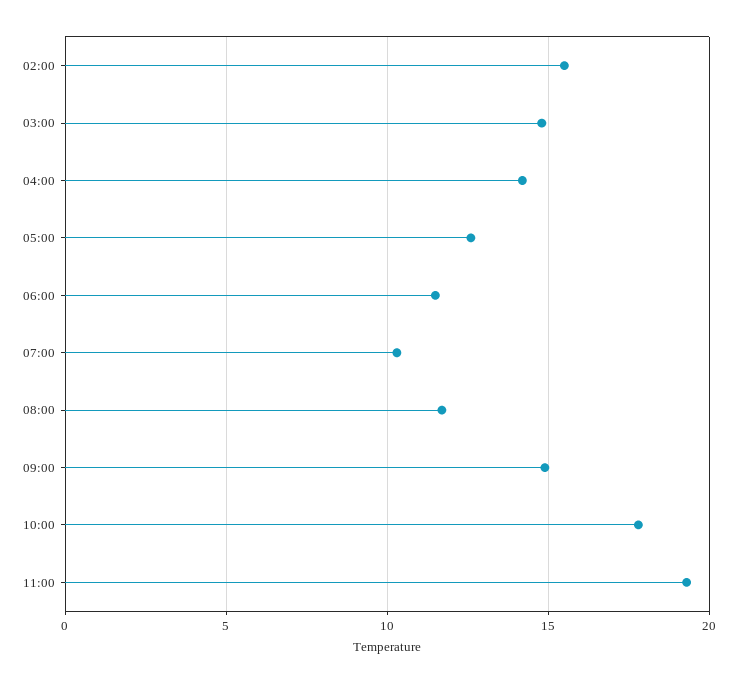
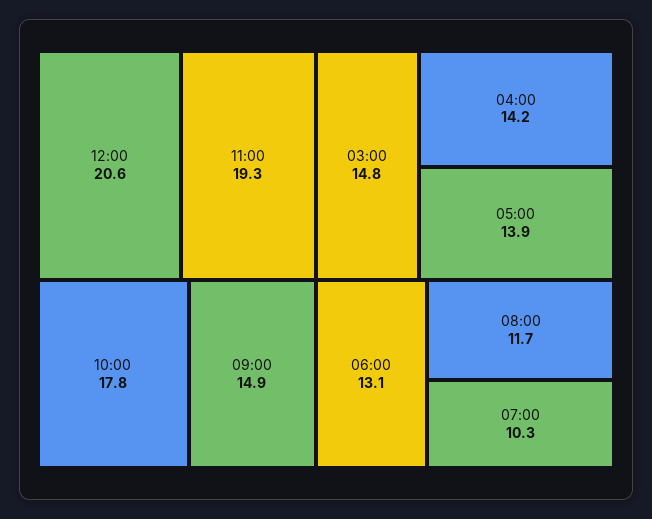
02:00: 15.5 -> none
05:00: 12.5 -> 13.9
06:00: 11.5 -> 13.1
12:00: none -> 20.6

